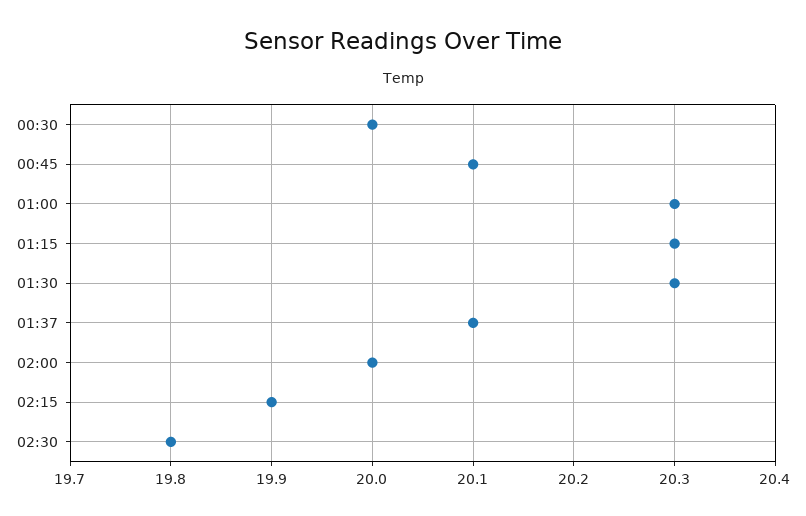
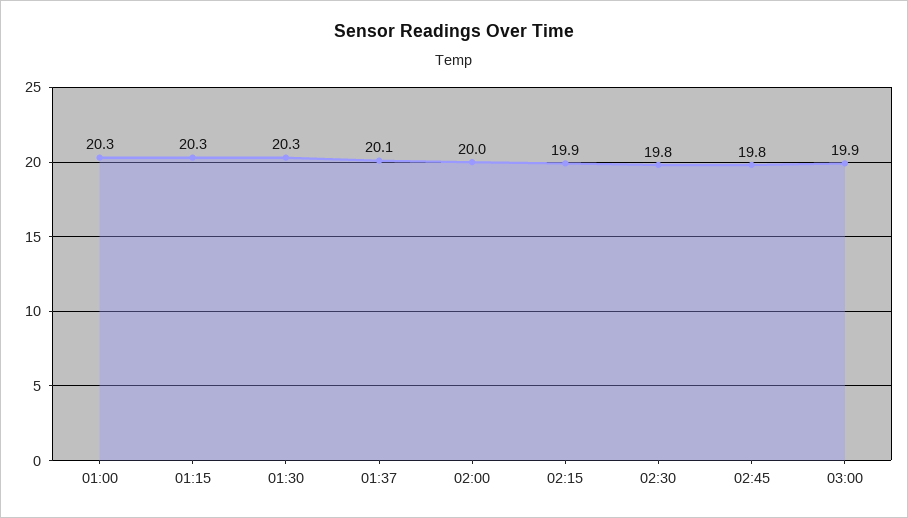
00:30: 20 -> none
00:45: 20.1 -> none
02:45: none -> 19.8
03:00: none -> 19.9

